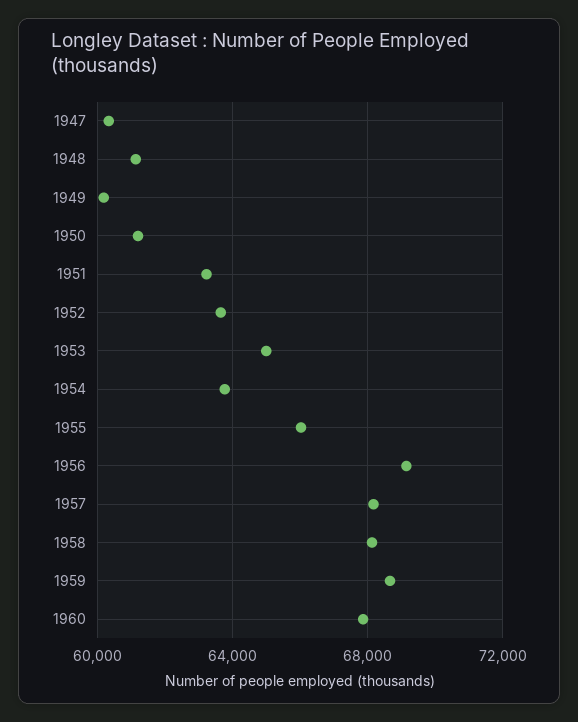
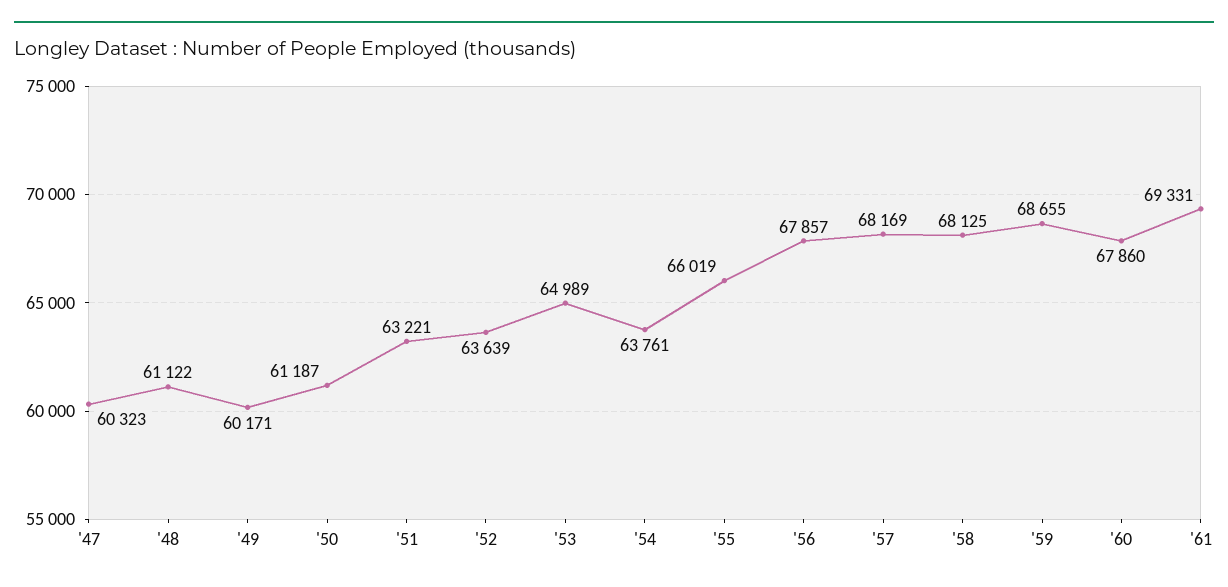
1956: 69000 -> 67857
'61: none -> 69331

